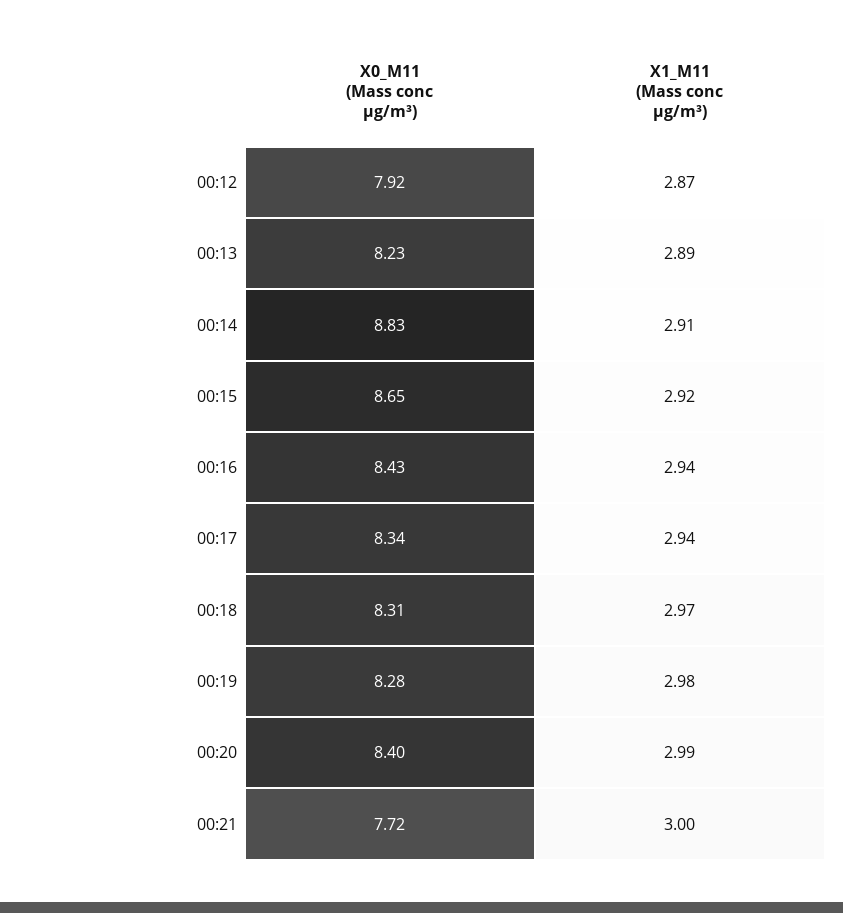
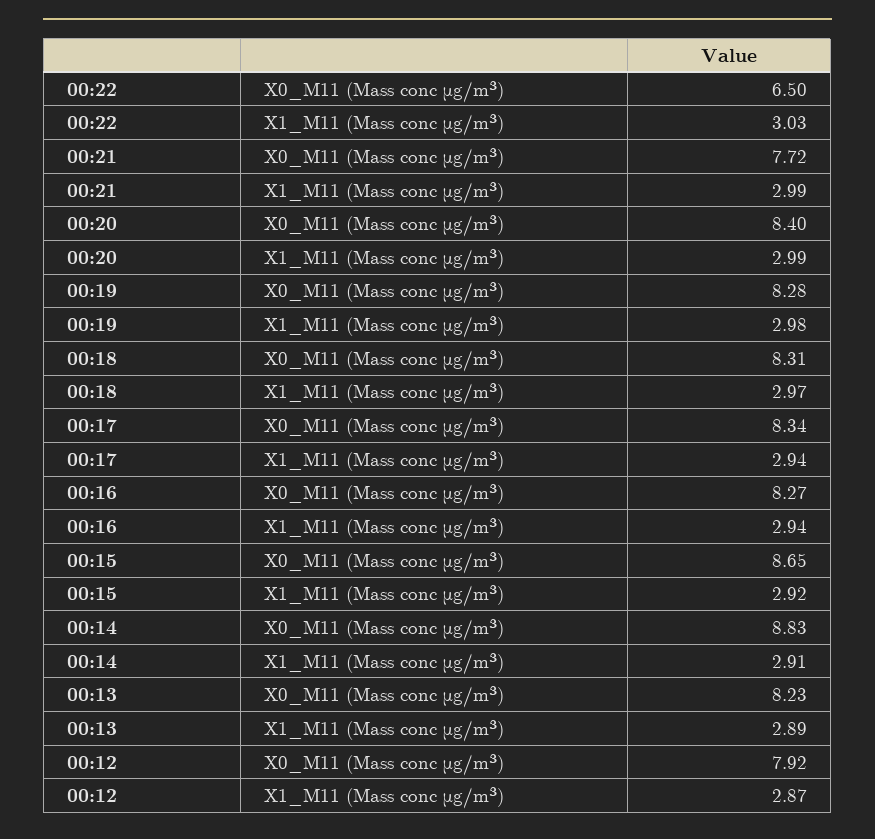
X0_M11 (Mass conc μg/m³), 00:16: 8.43 -> 8.27
X1_M11 (Mass conc μg/m³), 00:21: 3 -> 2.99
X0_M11 (Mass conc μg/m³), 00:22: none -> 6.5
X1_M11 (Mass conc μg/m³), 00:22: none -> 3.03

